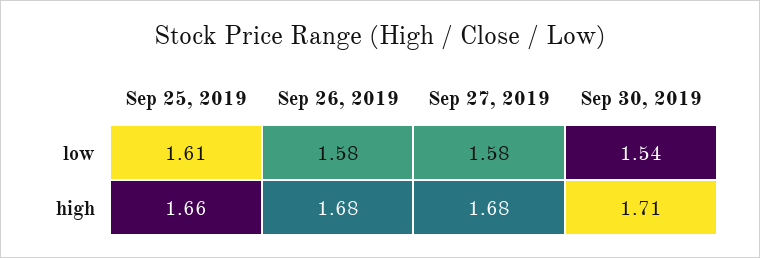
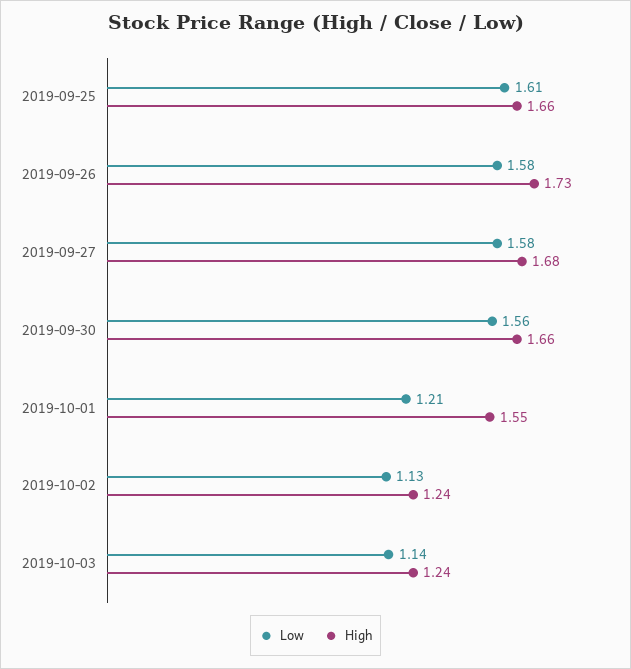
low, Sep 30, 2019: 1.54 -> 1.56
high, Sep 26, 2019: 1.68 -> 1.73
high, Sep 30, 2019: 1.71 -> 1.66
low, 2019-10-01: none -> 1.21
high, 2019-10-01: none -> 1.55
low, 2019-10-02: none -> 1.13
high, 2019-10-02: none -> 1.24
low, 2019-10-03: none -> 1.14
high, 2019-10-03: none -> 1.24

